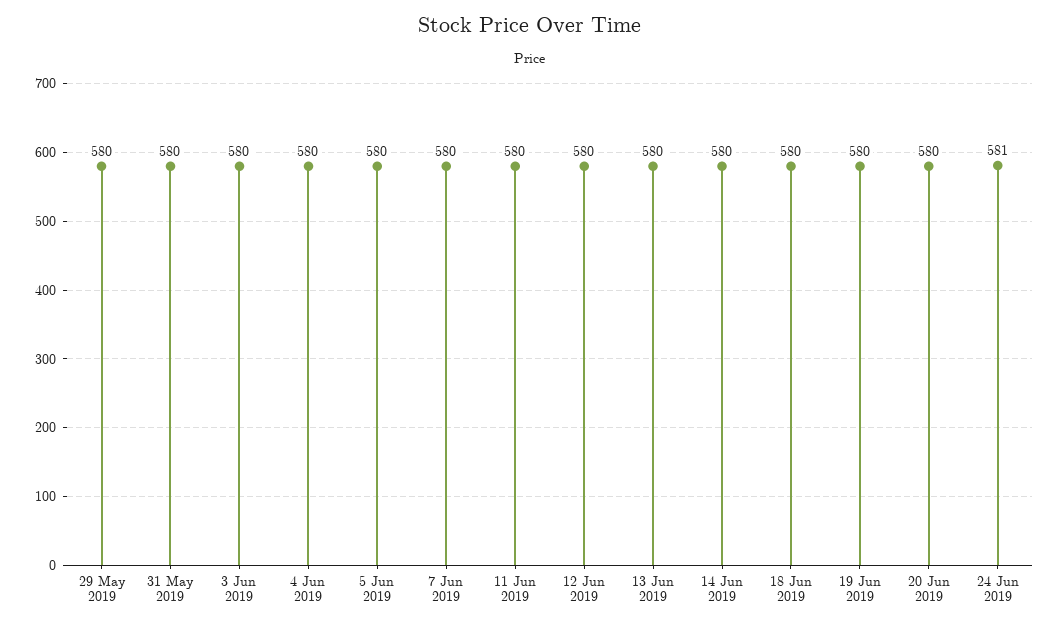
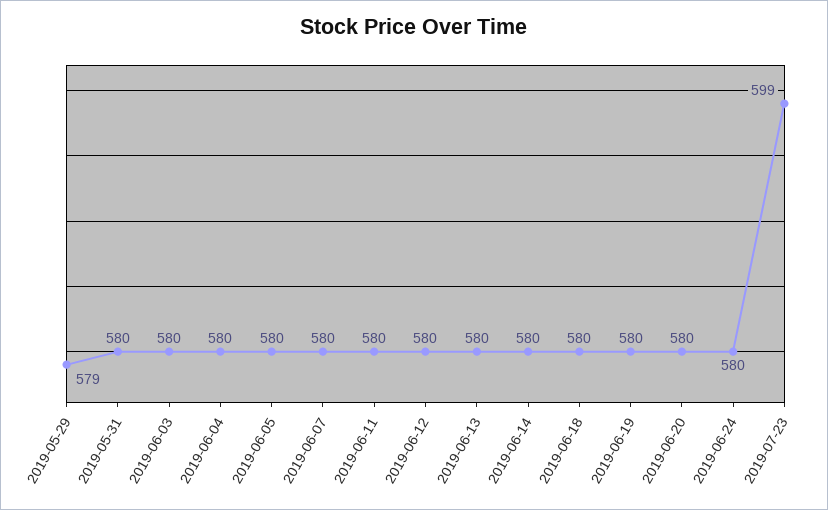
29 May 2019: 580 -> 579
24 Jun 2019: 581 -> 580
2019-07-23: none -> 599

